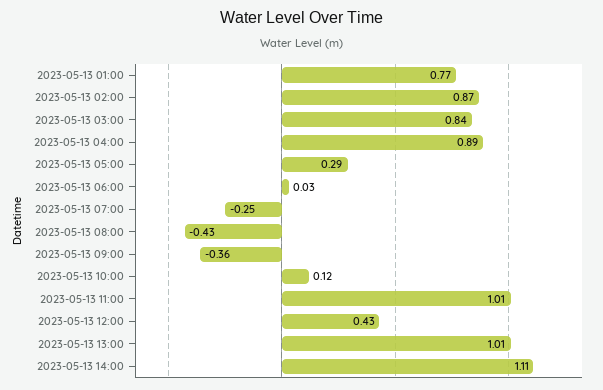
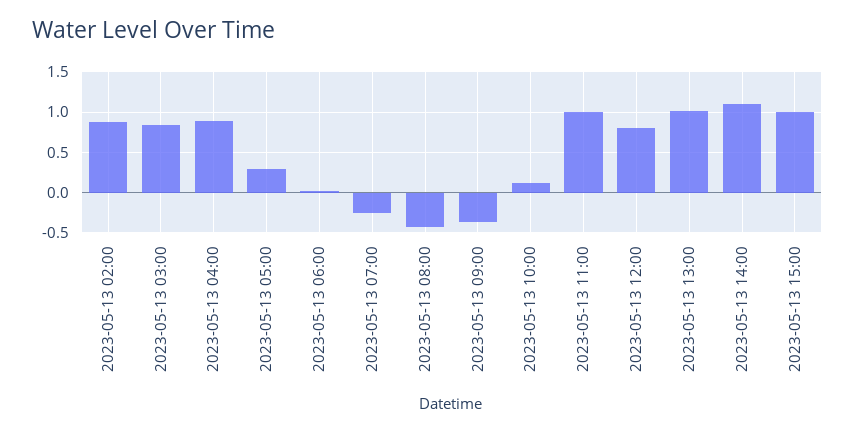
2023-05-13 01:00: 0.77 -> none
2023-05-13 12:00: 0.43 -> 0.8
2023-05-13 15:00: none -> 1

